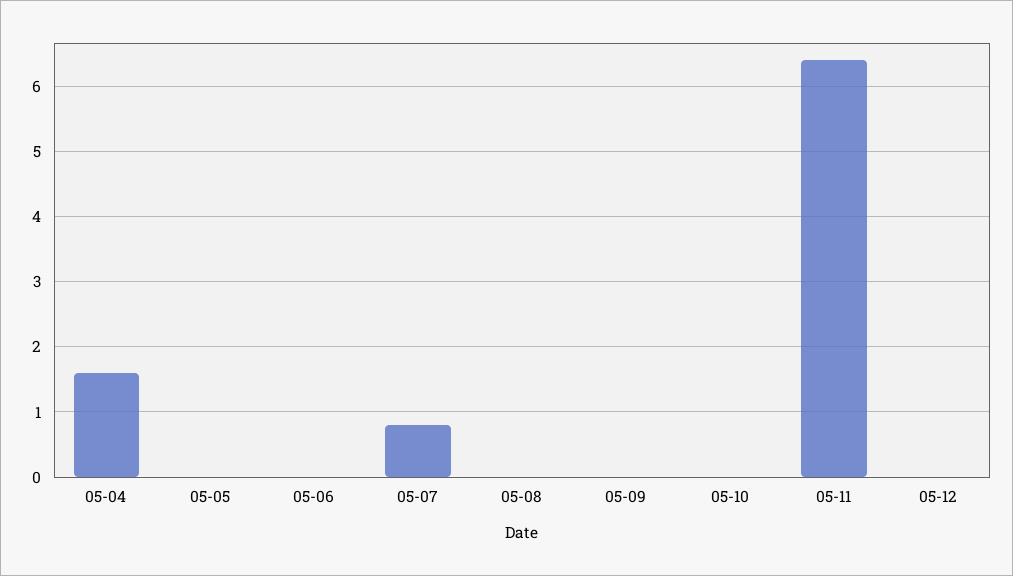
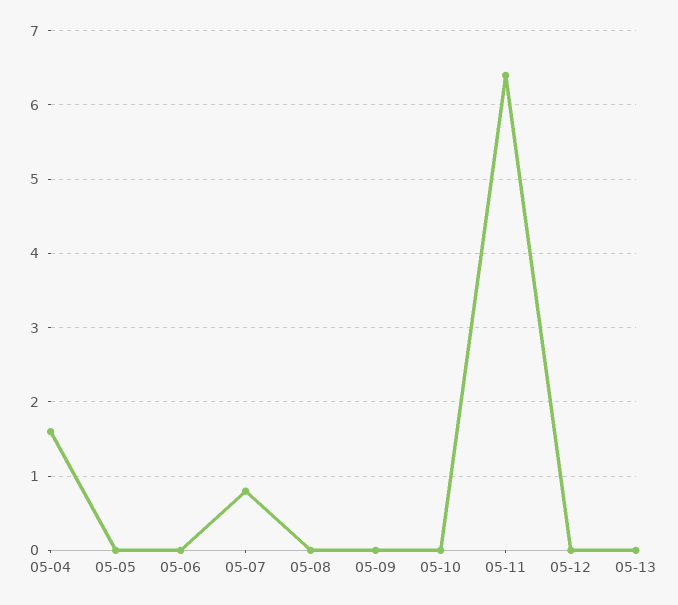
05-13: none -> 0

